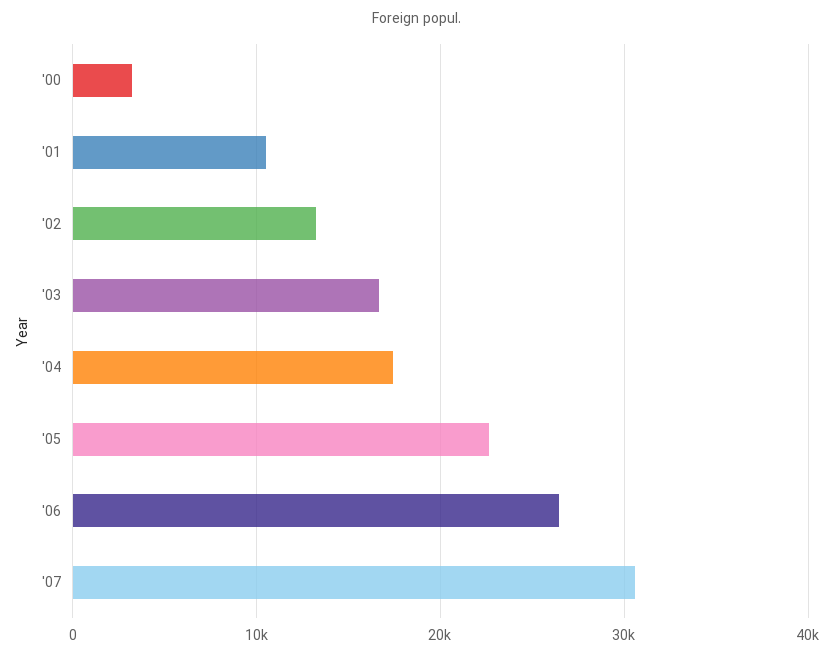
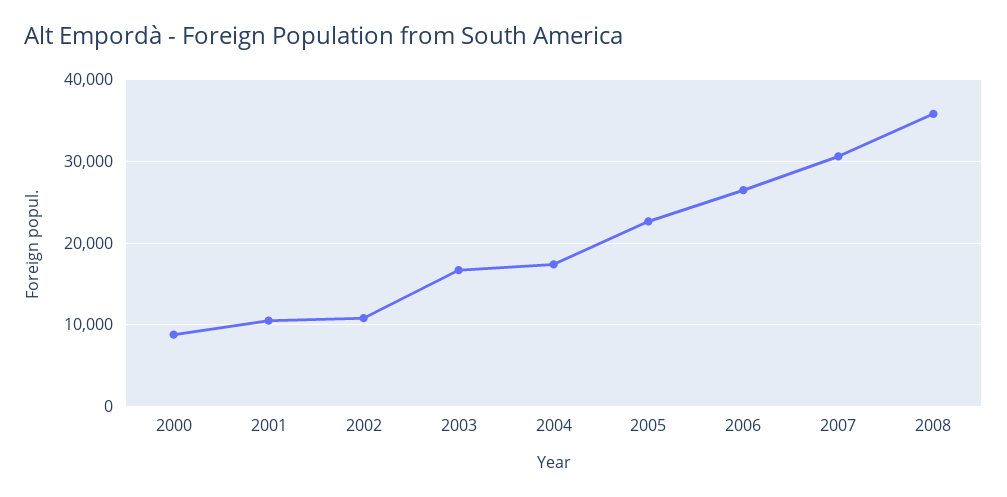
'00: 3000 -> 9000
'02: 13000 -> 11000
2008: none -> 36000

